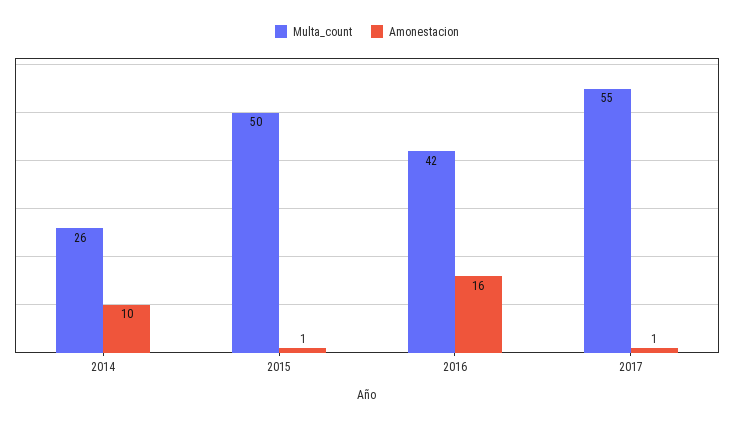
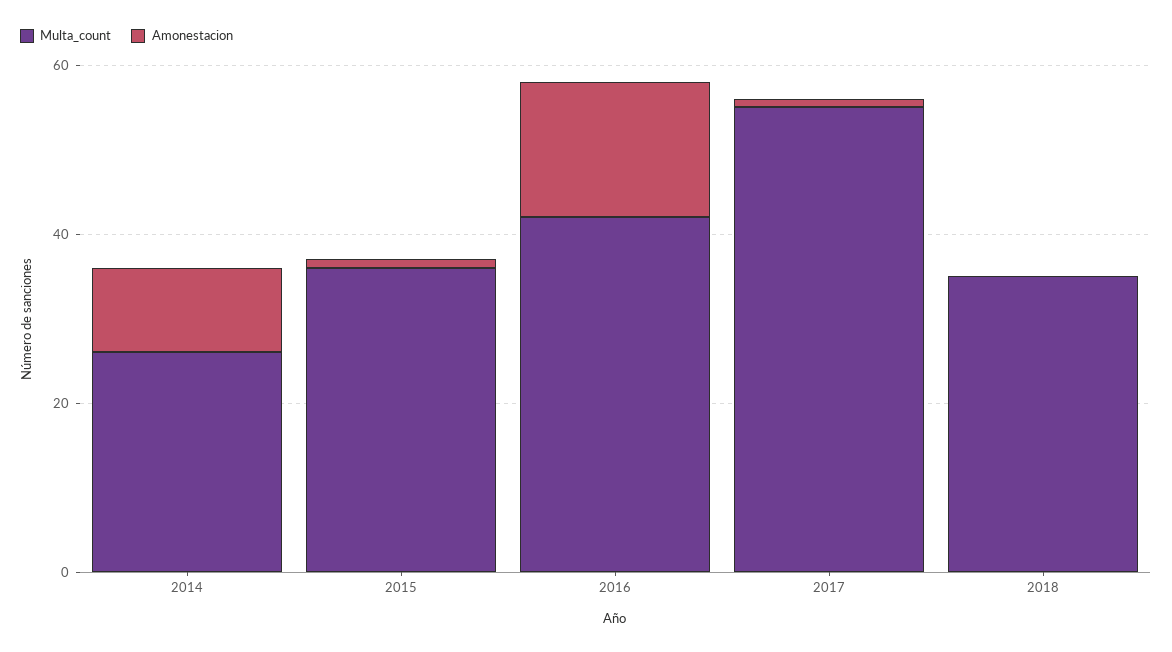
Multa_count, 2015: 50 -> 35
Multa_count, 2018: none -> 35
Amonestacion, 2018: none -> 0

